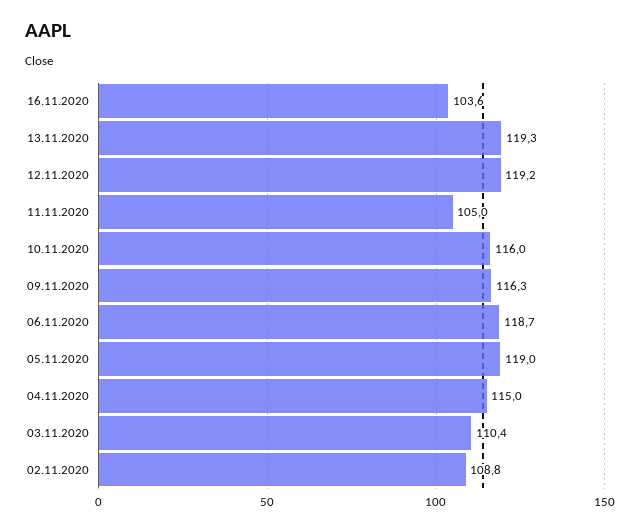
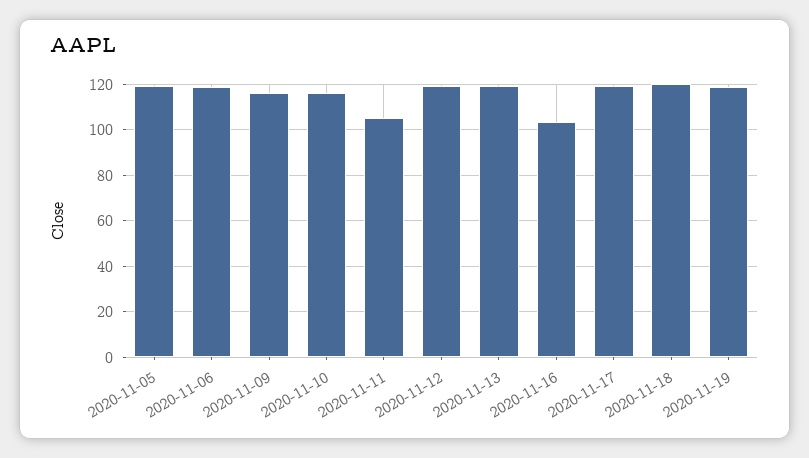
04.11.2020: 115 -> none
03.11.2020: 110.4 -> none
02.11.2020: 108.8 -> none
2020-11-17: none -> 120
2020-11-18: none -> 120
2020-11-19: none -> 120

